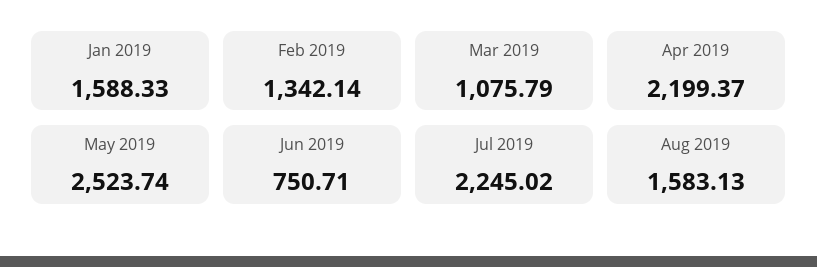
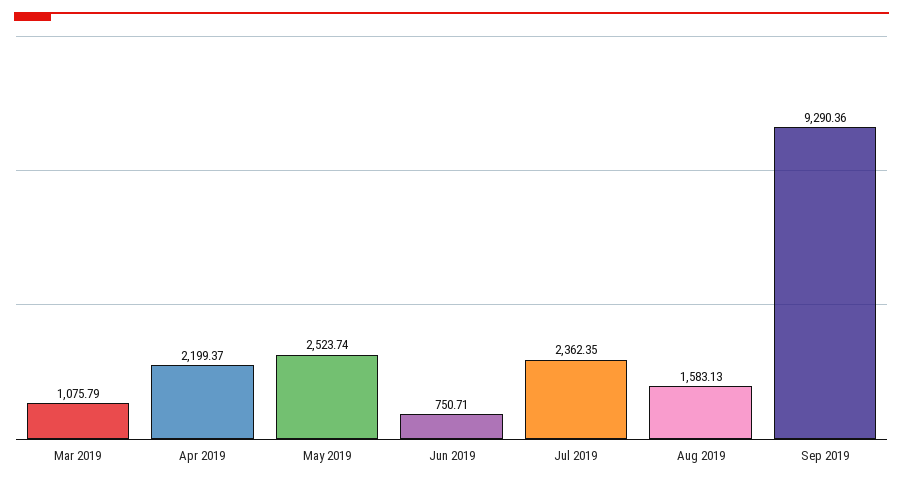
Jan 2019: 1588.33 -> none
Feb 2019: 1342.14 -> none
Jul 2019: 2245.02 -> 2362.35
Sep 2019: none -> 9290.36

